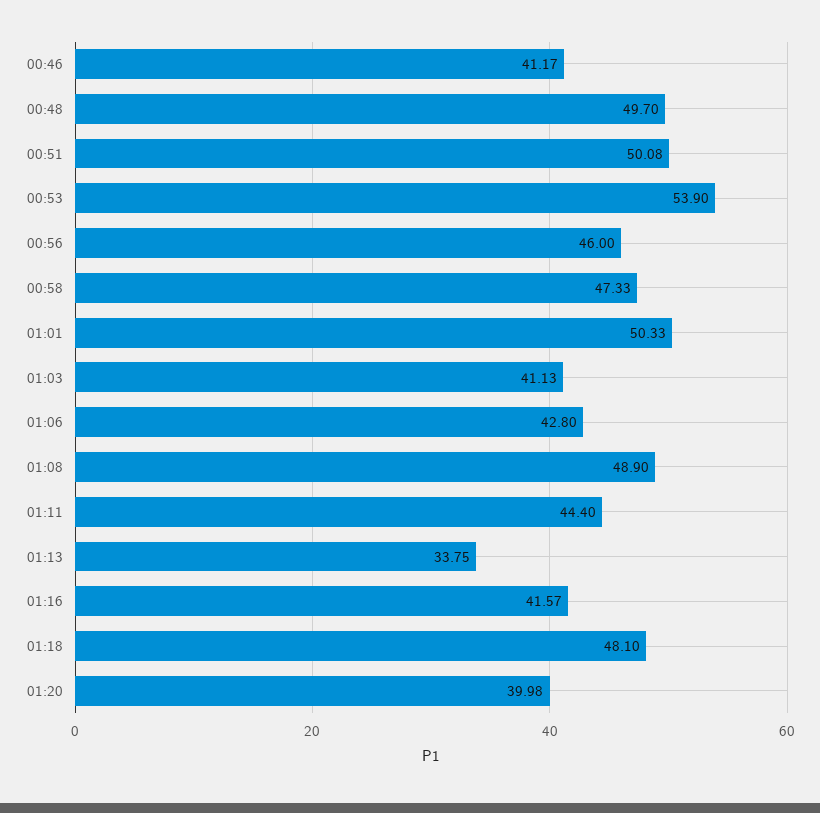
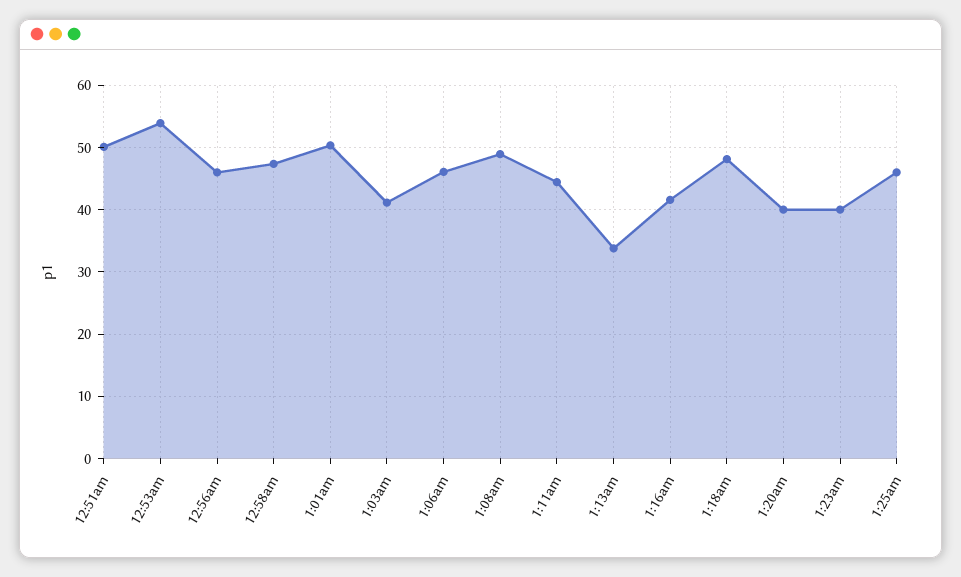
00:46: 41.17 -> none
00:48: 49.7 -> none
01:06: 42.8 -> 46
1:23am: none -> 40
1:25am: none -> 46

